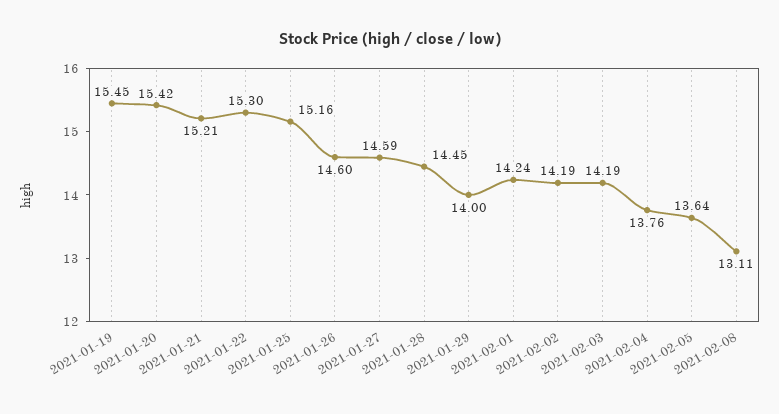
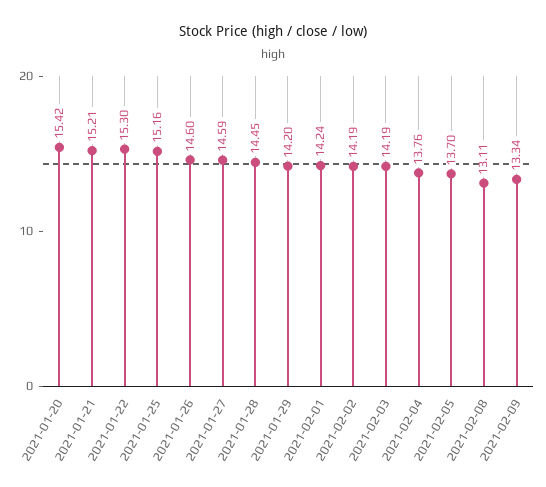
2021-01-19: 15.45 -> none
2021-01-29: 14 -> 14.2
2021-02-05: 13.64 -> 13.7
2021-02-09: none -> 13.34

